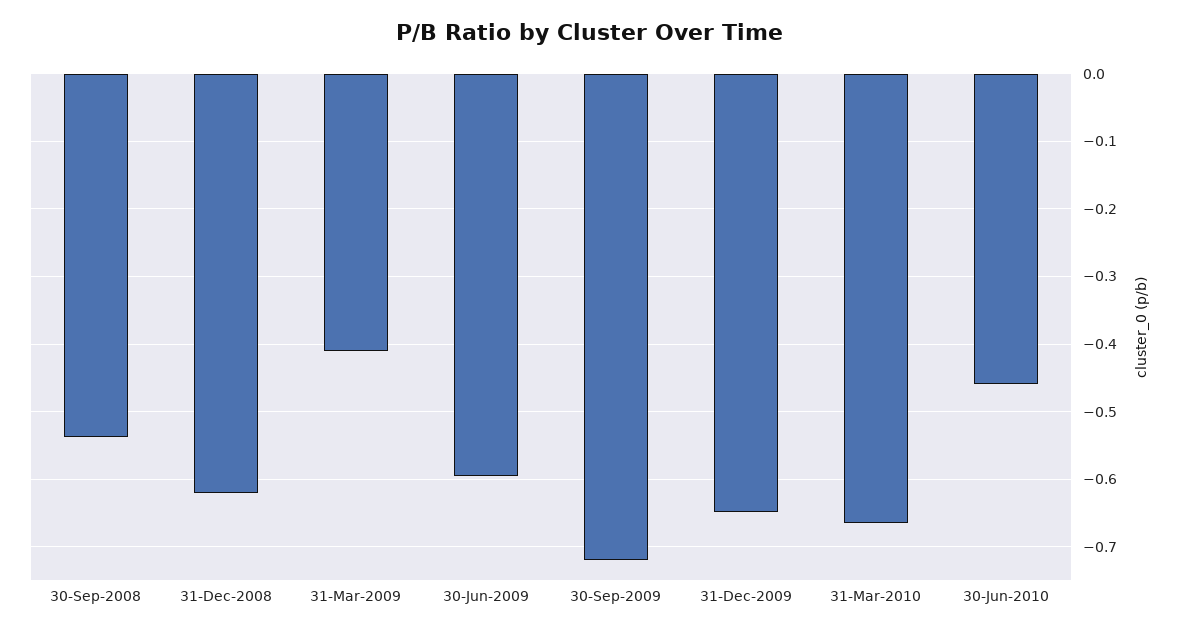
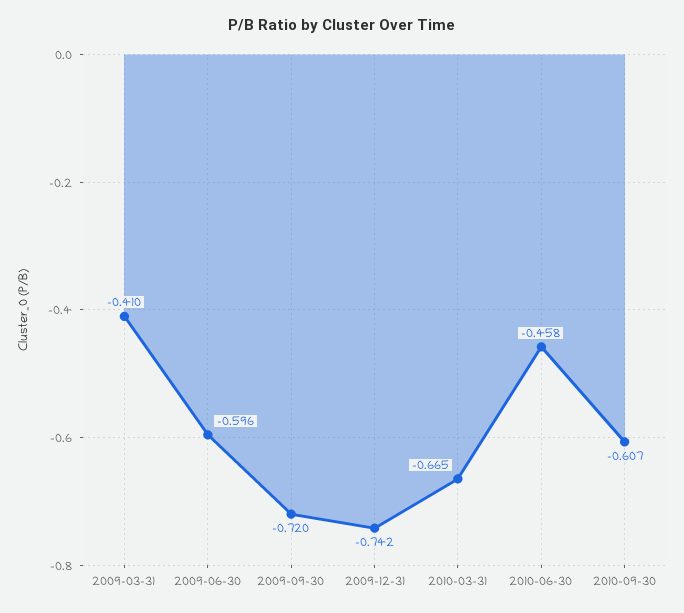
30-Sep-2008: -0.54 -> none
31-Dec-2008: -0.62 -> none
31-Dec-2009: -0.65 -> -0.742
2010-09-30: none -> -0.607

